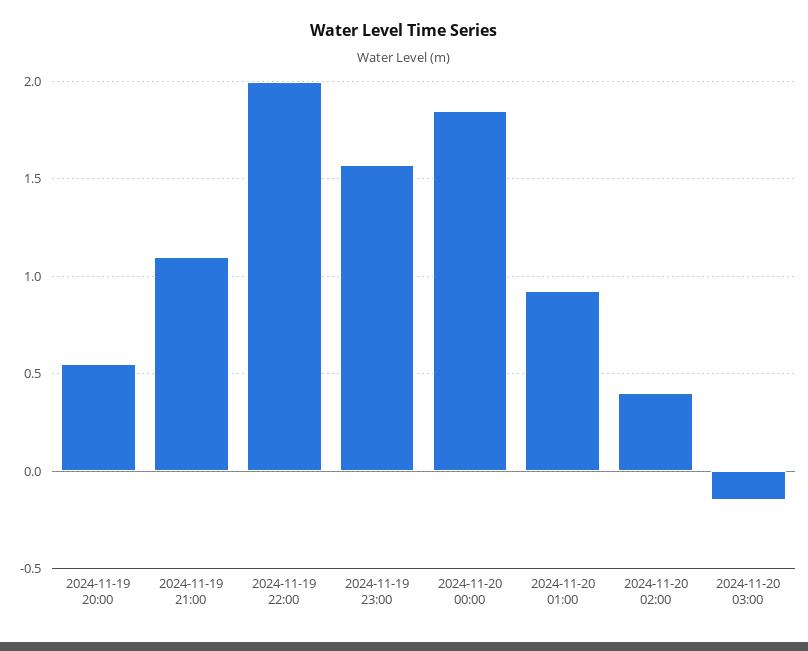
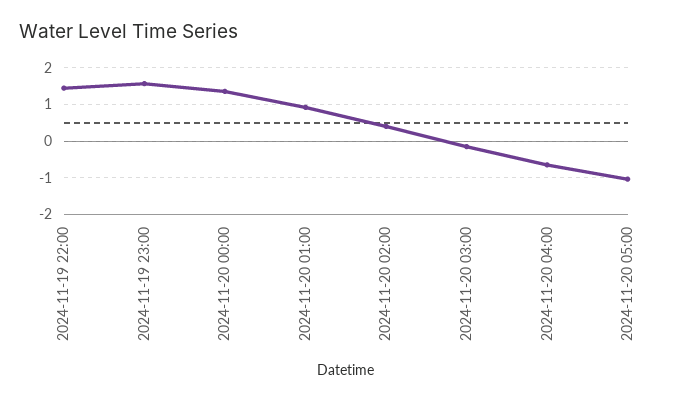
2024-11-19 20:00: 0.55 -> none
2024-11-19 21:00: 1.1 -> none
2024-11-19 22:00: 2 -> 1.4
2024-11-20 00:00: 1.85 -> 1.4
2024-11-20 04:00: none -> -0.6
2024-11-20 05:00: none -> -1

